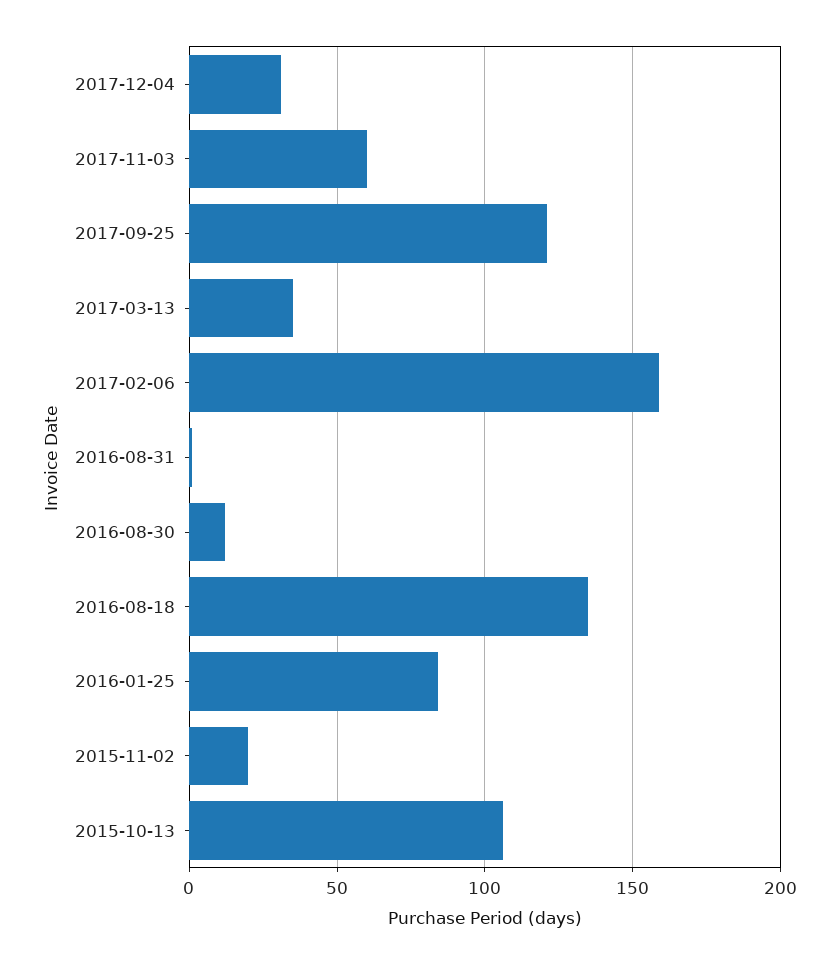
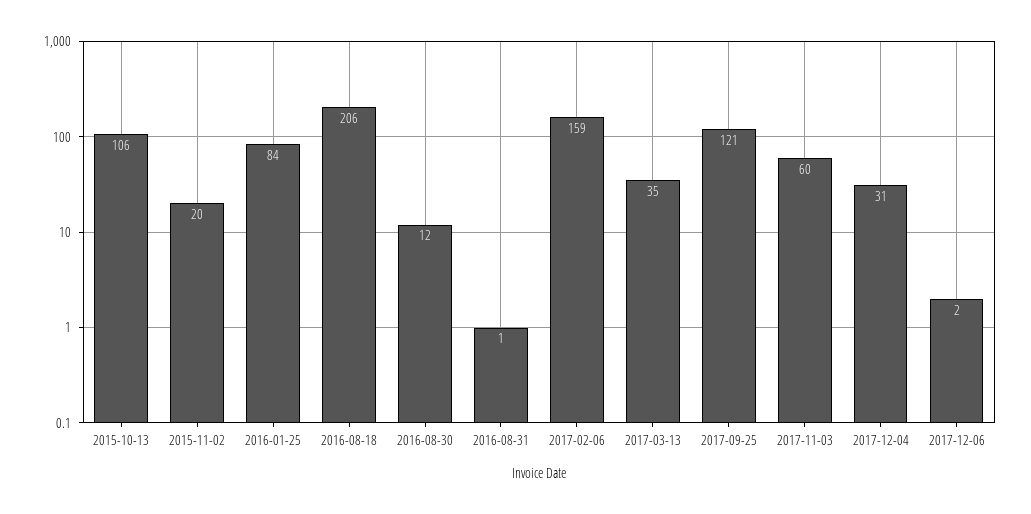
2016-08-18: 135 -> 206
2017-12-06: none -> 2

